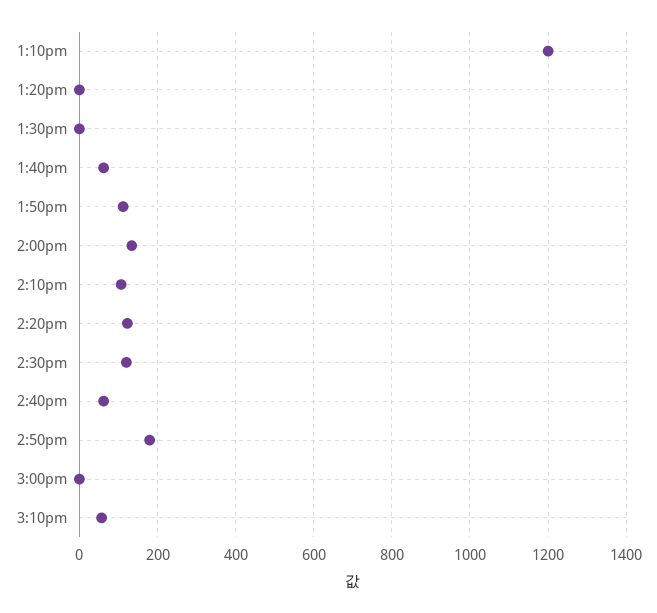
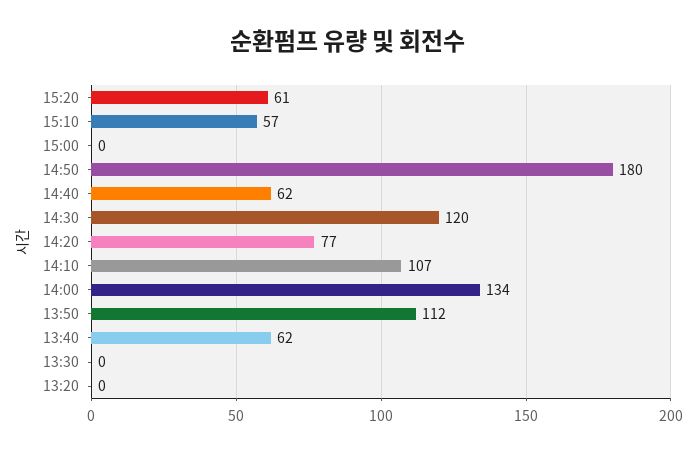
1:10pm: 1200 -> none
2:20pm: 120 -> 77
15:20: none -> 61

